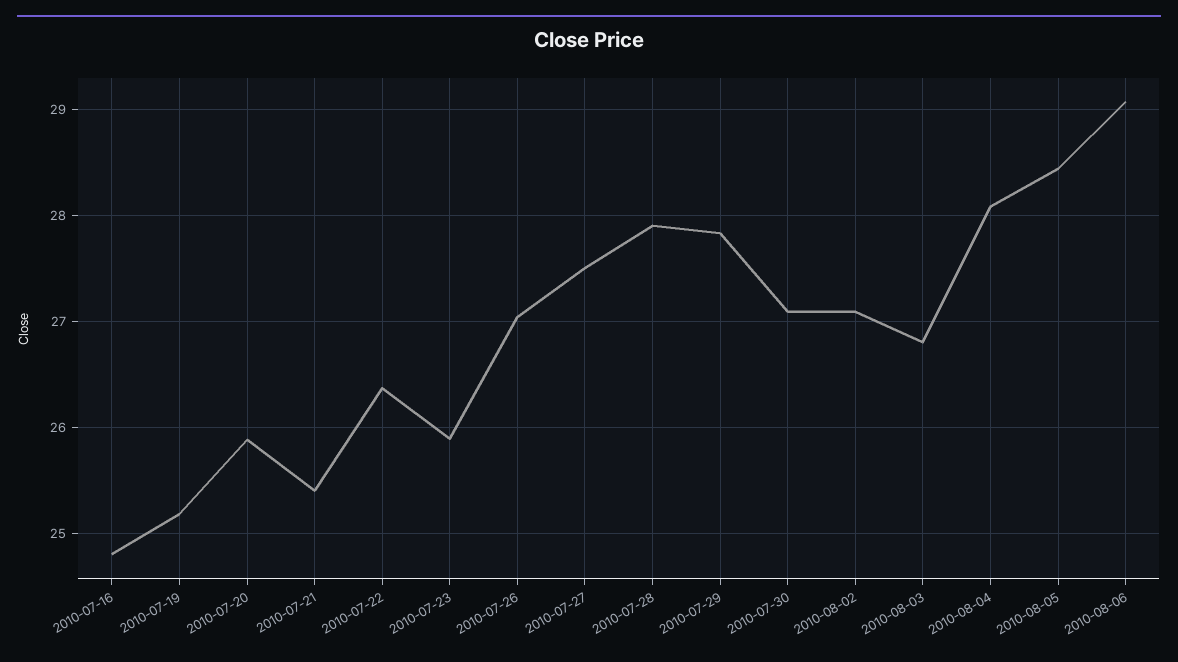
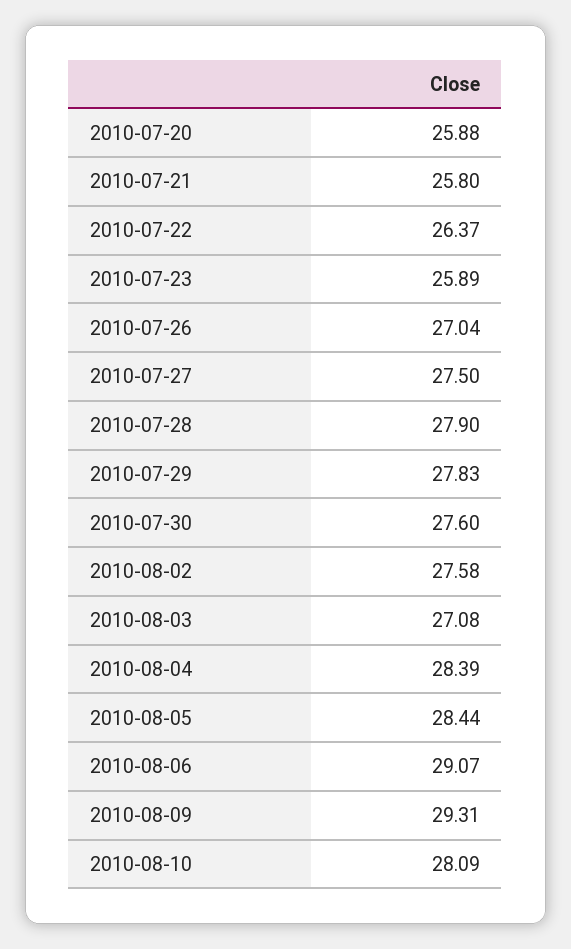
2010-07-16: 24.8 -> none
2010-07-19: 25.2 -> none
2010-07-21: 25.4 -> 25.8
2010-07-30: 27.1 -> 27.6
2010-08-02: 27.1 -> 27.58
2010-08-03: 26.8 -> 27.08
2010-08-04: 28.1 -> 28.39
2010-08-09: none -> 29.31
2010-08-10: none -> 28.09

